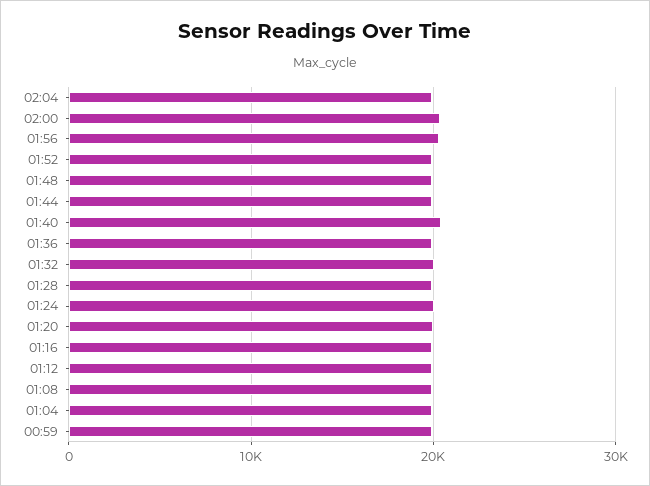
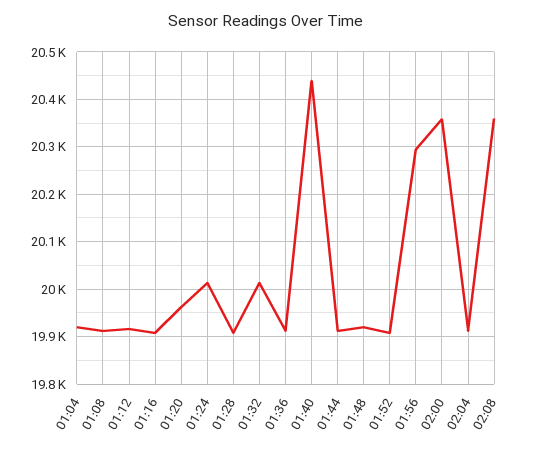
00:59: 20000 -> none
02:08: none -> 20360

